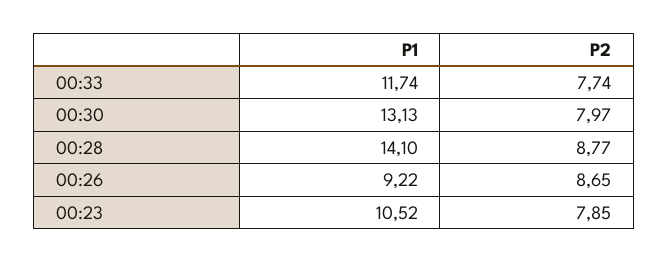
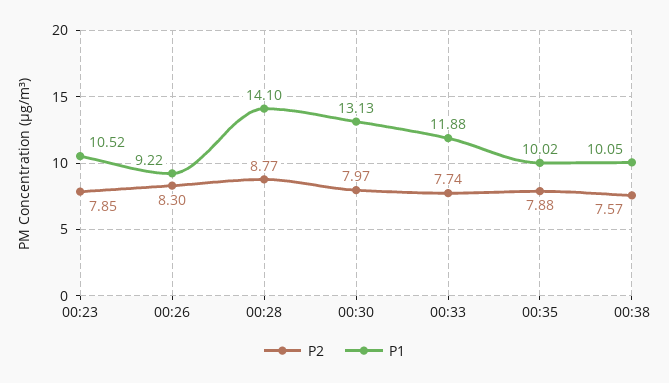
P1, 00:33: 11.74 -> 11.88
P2, 00:26: 8.65 -> 8.3
P2, 00:35: none -> 7.88
P1, 00:35: none -> 10.02
P2, 00:38: none -> 7.57
P1, 00:38: none -> 10.05

